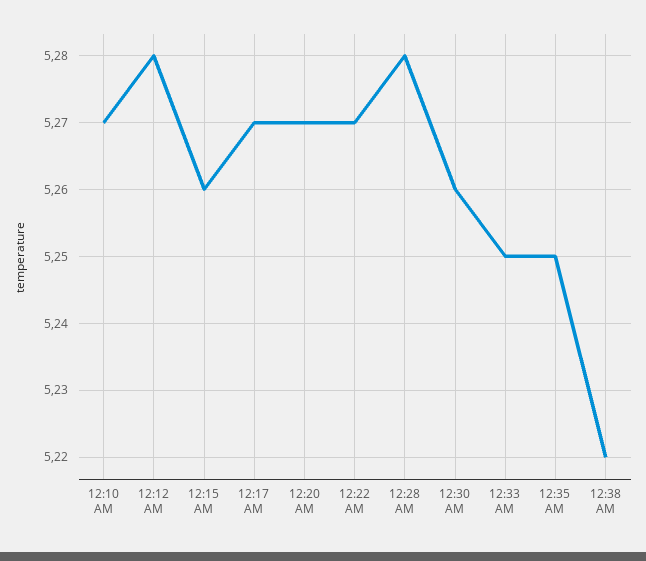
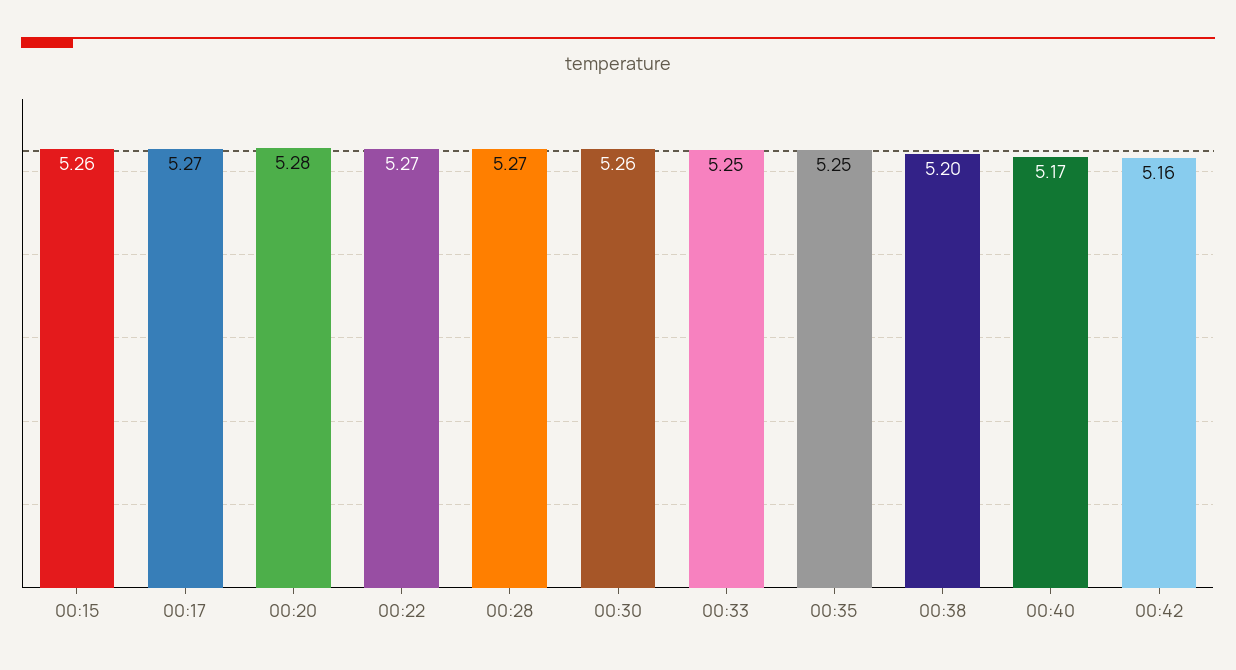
12:10 AM: 5.27 -> none
12:12 AM: 5.28 -> none
12:20 AM: 5.27 -> 5.28
12:28 AM: 5.28 -> 5.27
12:38 AM: 5.22 -> 5.2
00:40: none -> 5.17
00:42: none -> 5.16

